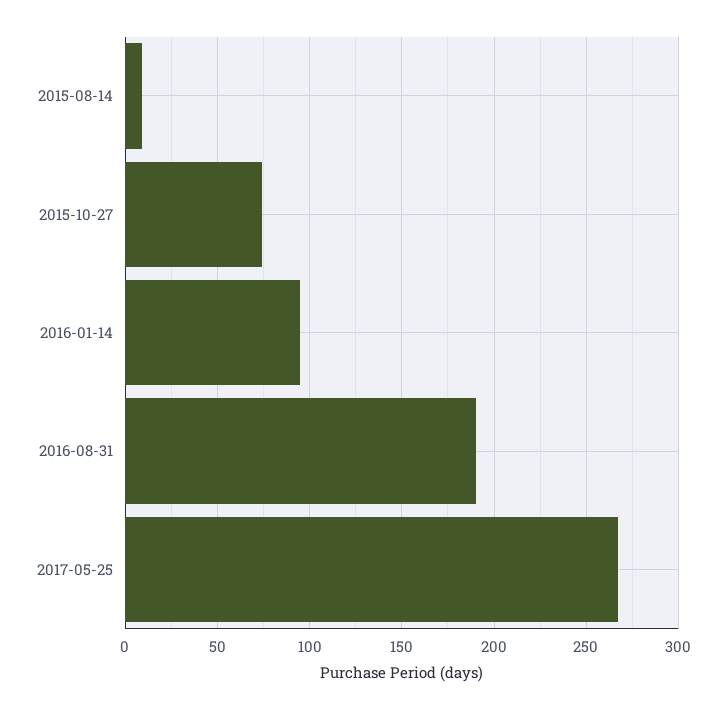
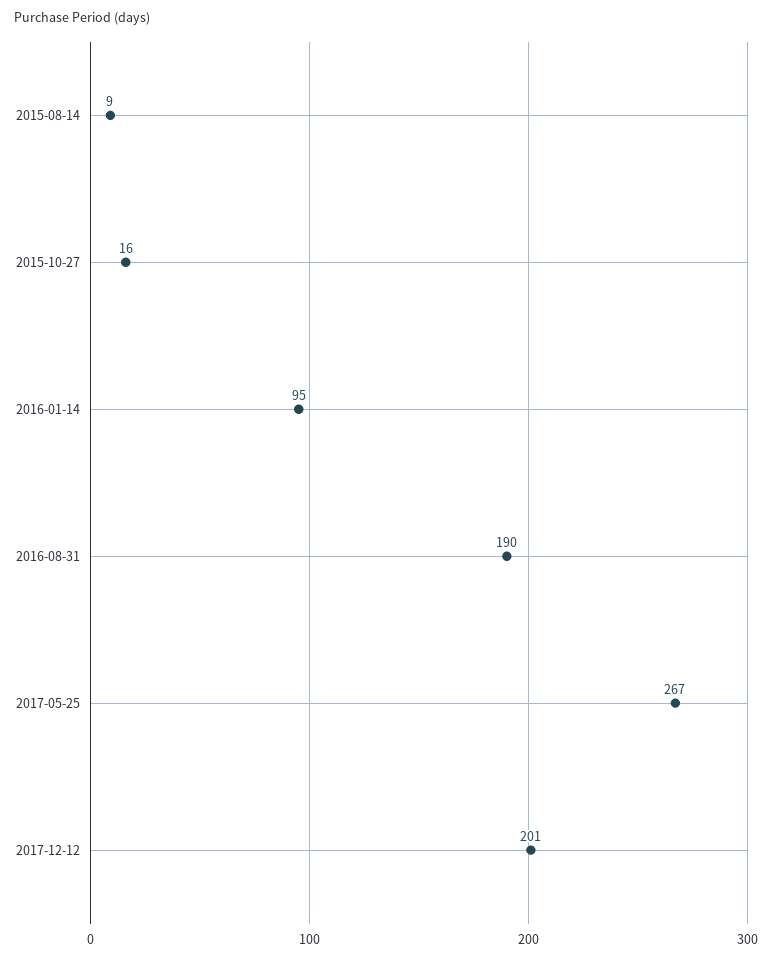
2015-10-27: 75 -> 16
2017-12-12: none -> 201

